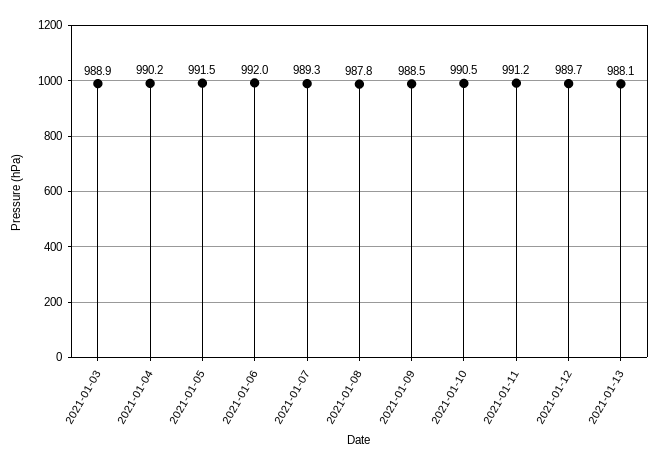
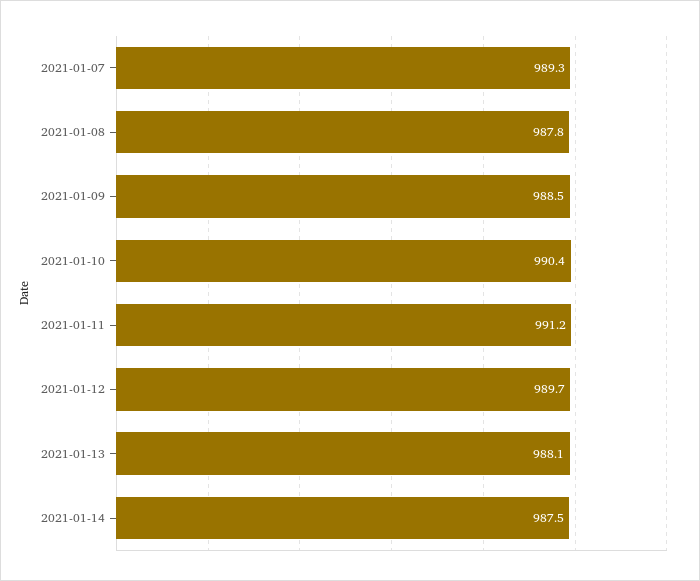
2021-01-03: 988.9 -> none
2021-01-04: 990.2 -> none
2021-01-05: 991.5 -> none
2021-01-06: 992 -> none
2021-01-10: 990.5 -> 990.4
2021-01-14: none -> 987.5

